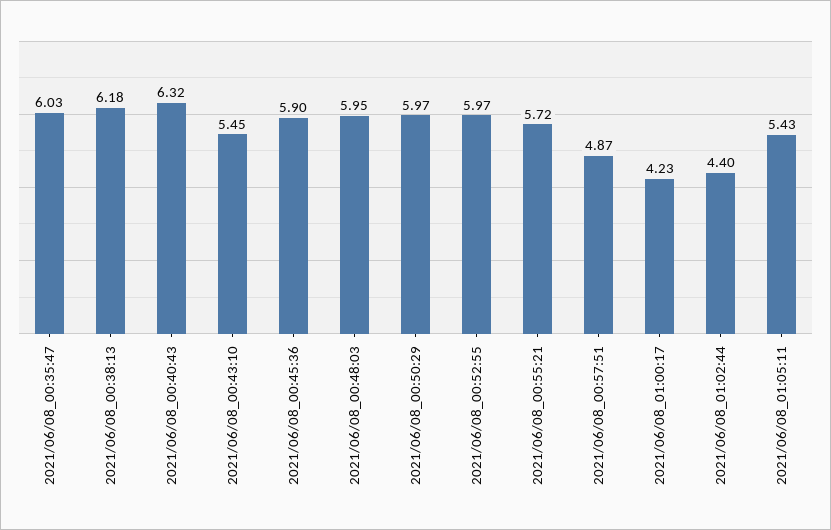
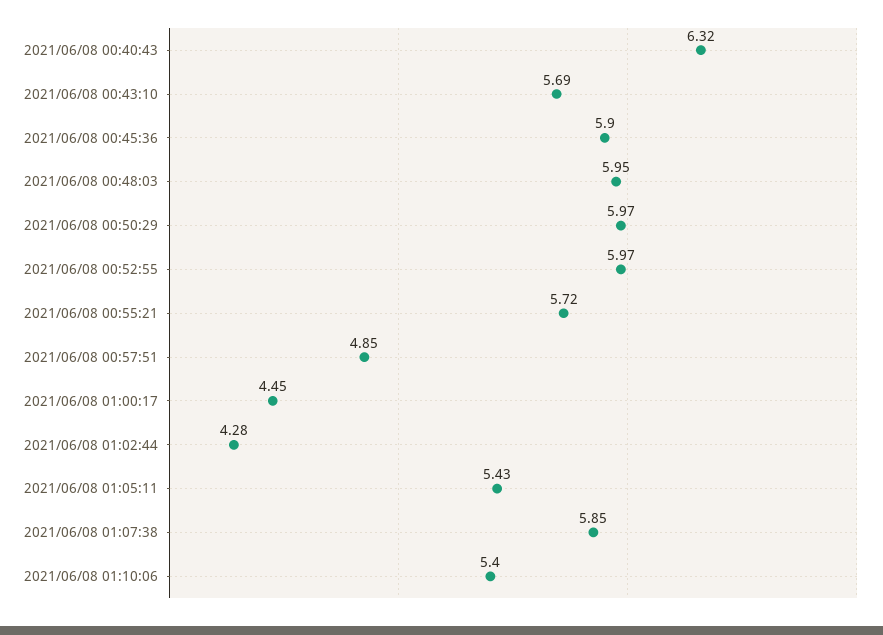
2021/06/08_00:35:47: 6.03 -> none
2021/06/08_00:38:13: 6.18 -> none
2021/06/08_00:43:10: 5.45 -> 5.69
2021/06/08_00:57:51: 4.87 -> 4.85
2021/06/08_01:00:17: 4.23 -> 4.45
2021/06/08_01:02:44: 4.4 -> 4.28
2021/06/08 01:07:38: none -> 5.85
2021/06/08 01:10:06: none -> 5.4

